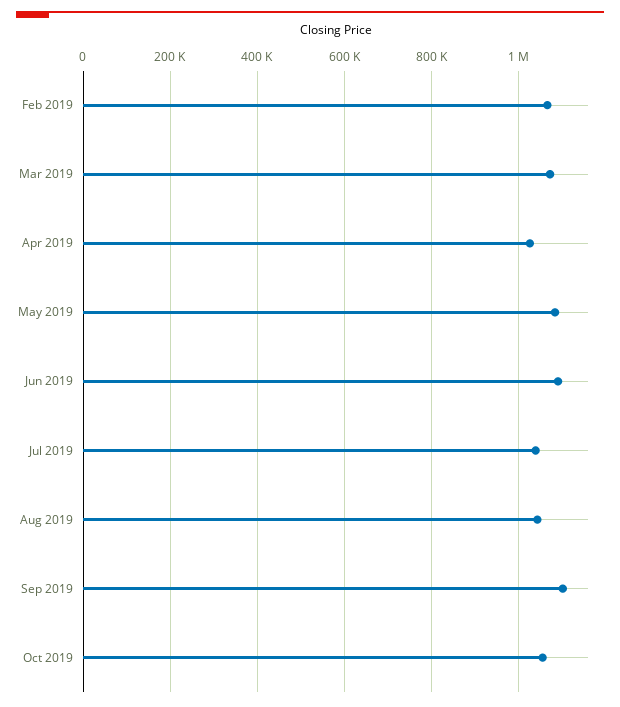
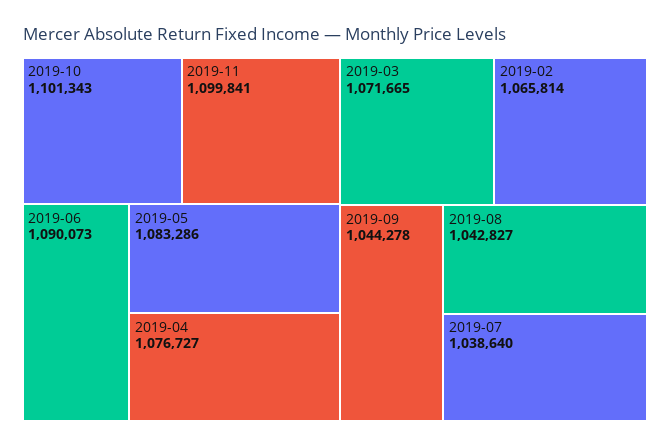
Apr 2019: 1020000 -> 1076727
Sep 2019: 1100000 -> 1044278
Oct 2019: 1060000 -> 1101343
2019-11: none -> 1099841

